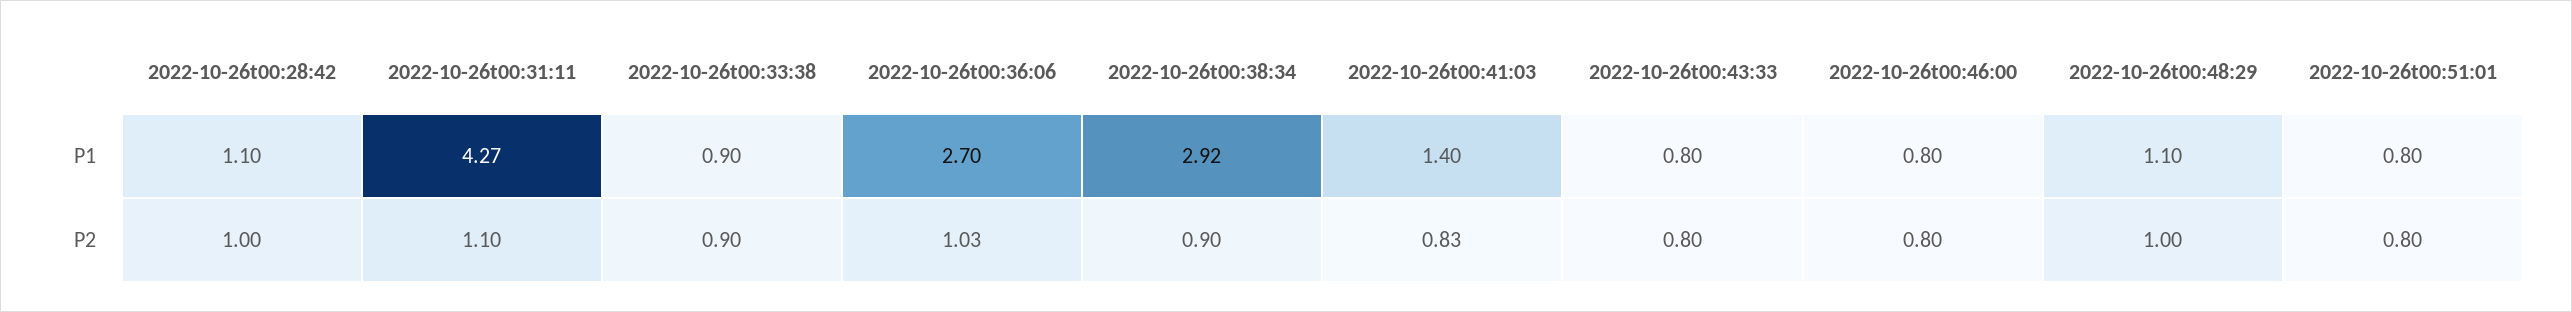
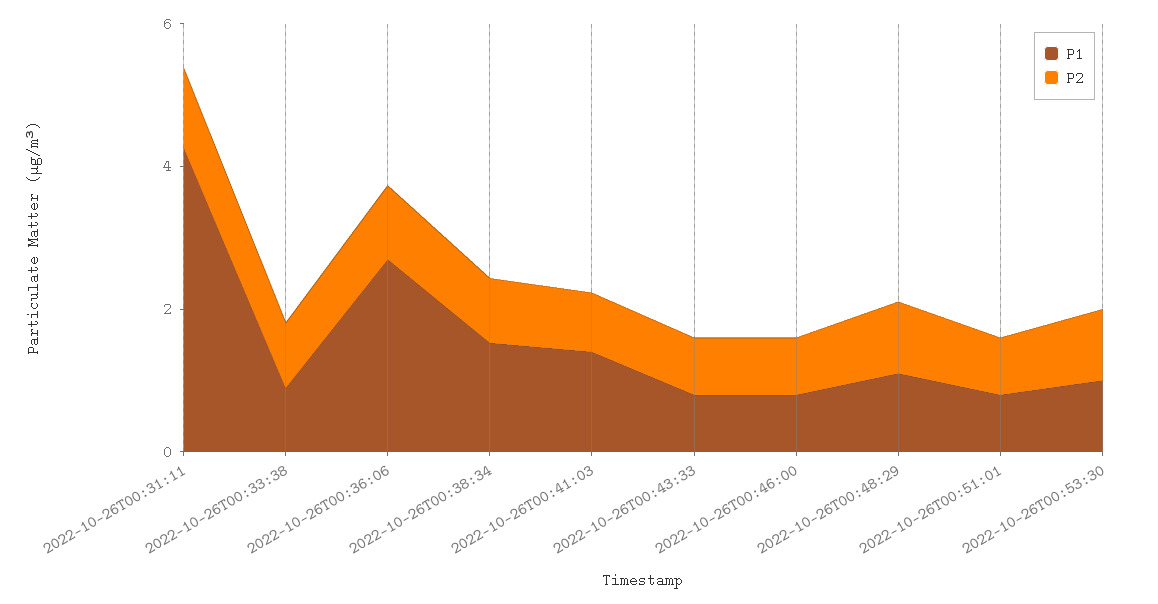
P1, 2022-10-26t00:28:42: 1.1 -> none
P1, 2022-10-26t00:38:34: 2.92 -> 1.5
P2, 2022-10-26t00:28:42: 1 -> none
P1, 2022-10-26T00:53:30: none -> 1
P2, 2022-10-26T00:53:30: none -> 1

